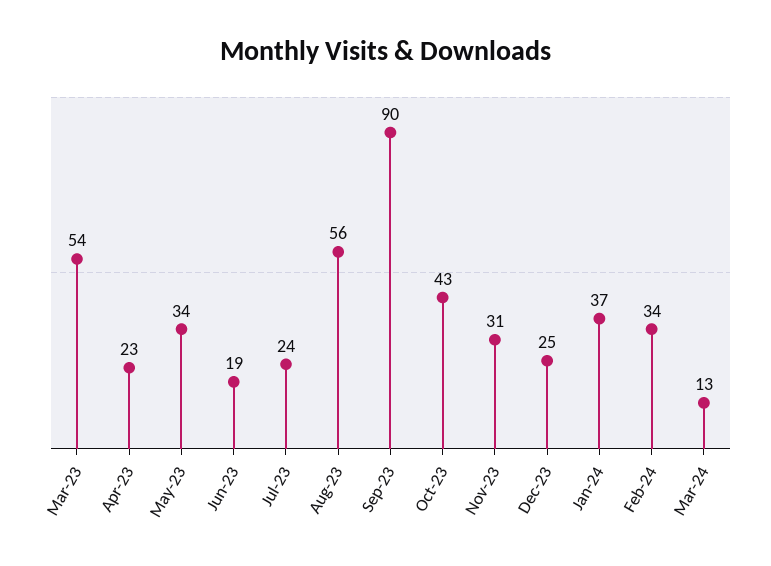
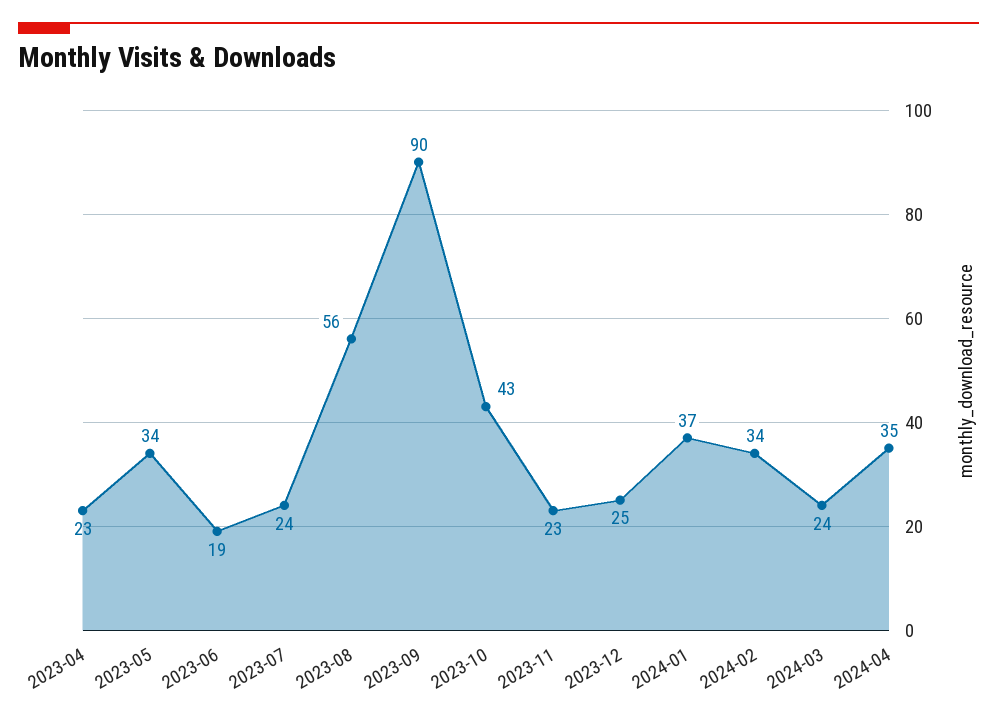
Mar-23: 54 -> none
Nov-23: 31 -> 23
Mar-24: 13 -> 24
2024-04: none -> 35

